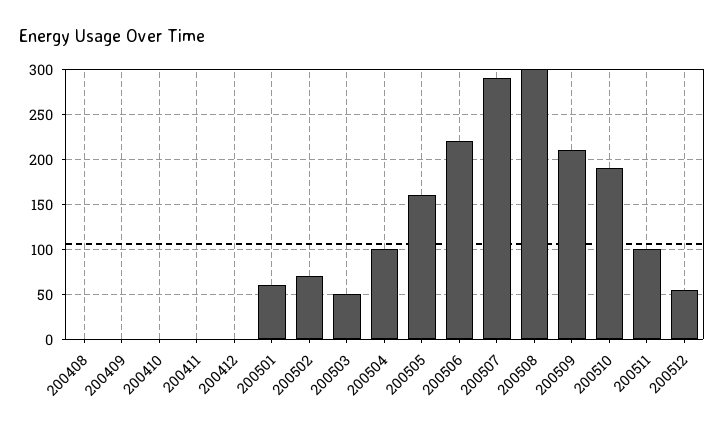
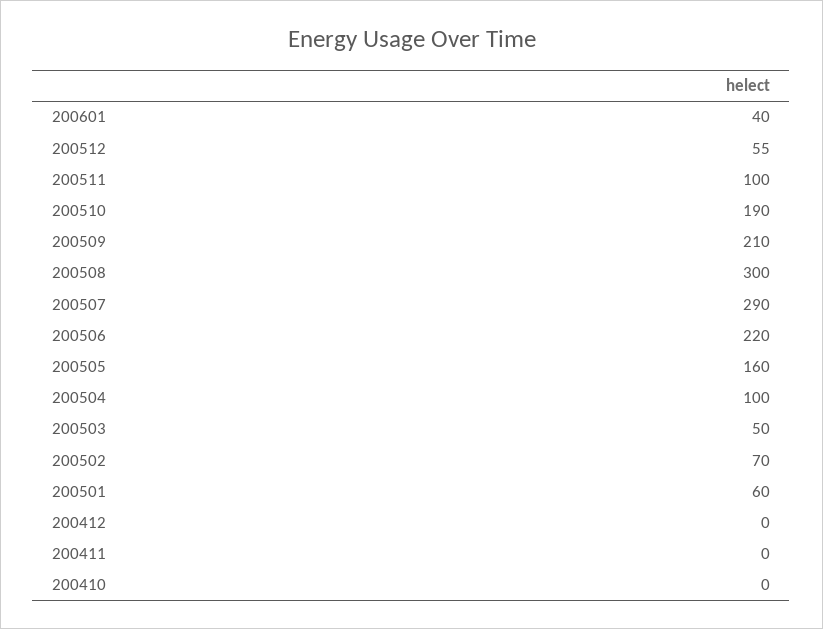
200408: 0 -> none
200409: 0 -> none
200601: none -> 40

